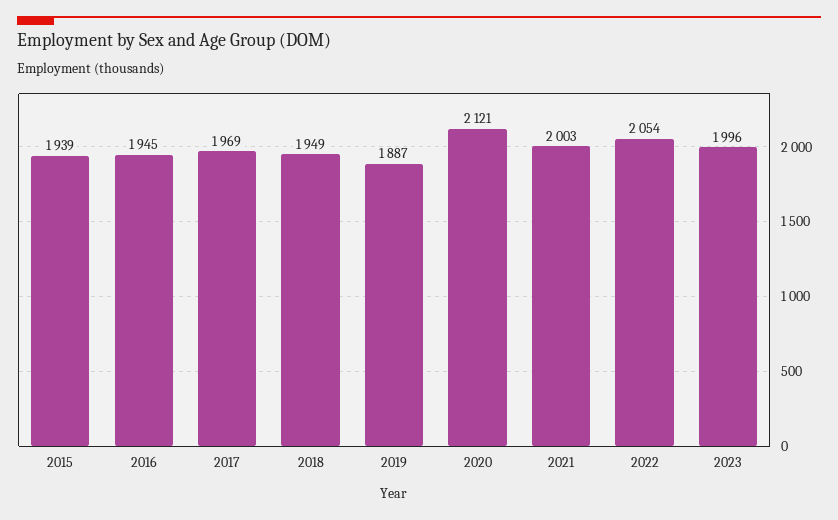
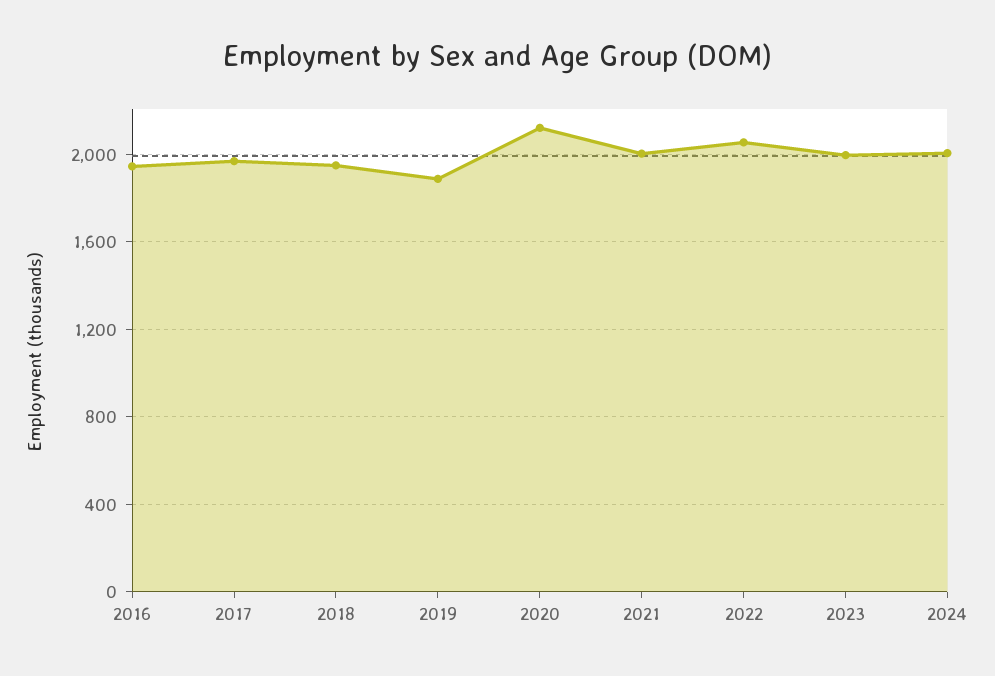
2015: 1939 -> none
2024: none -> 2000

